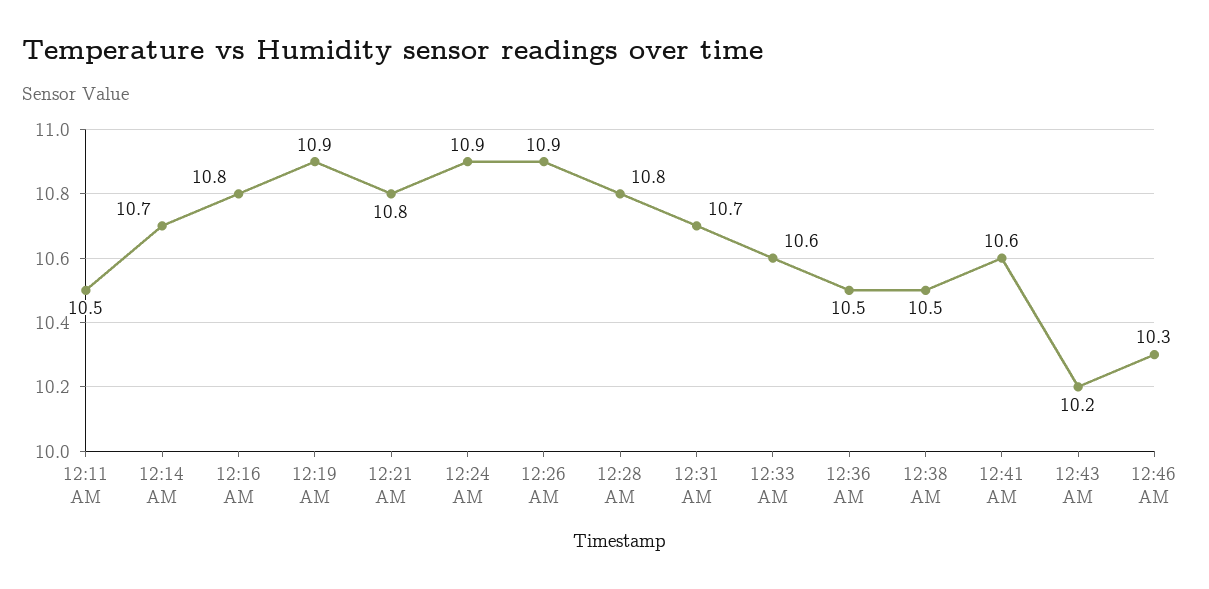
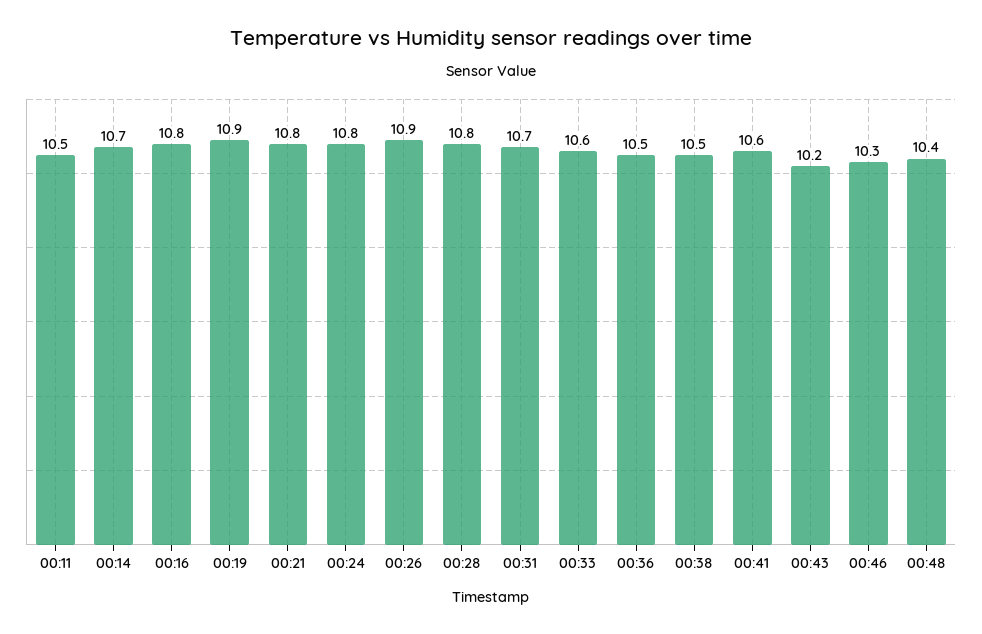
12:24 AM: 10.9 -> 10.8
00:48: none -> 10.4

